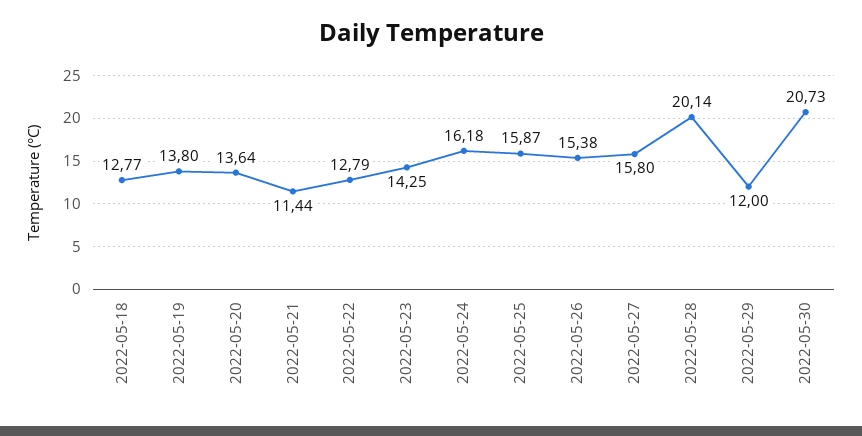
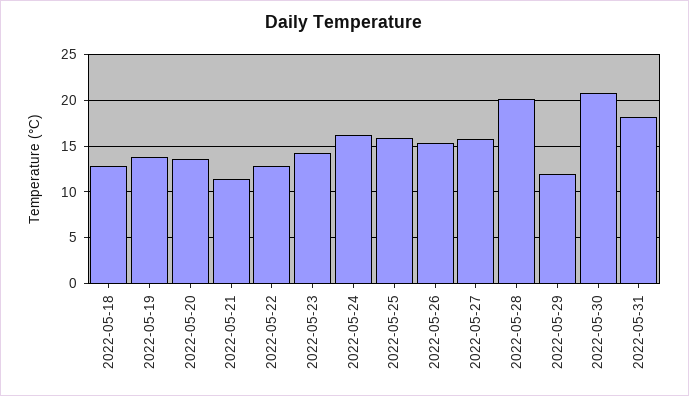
2022-05-31: none -> 18

